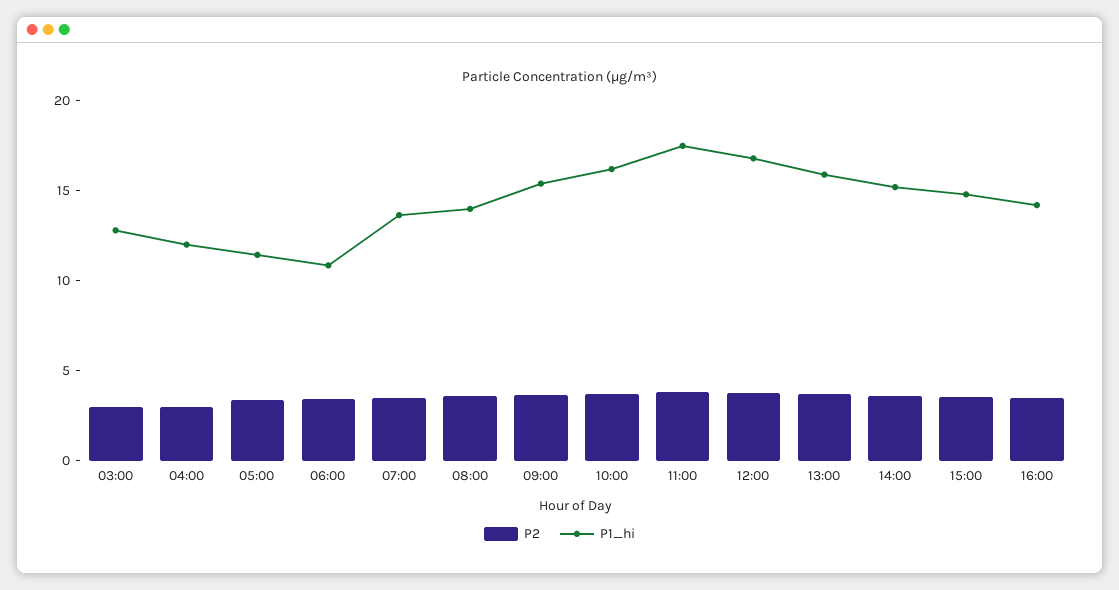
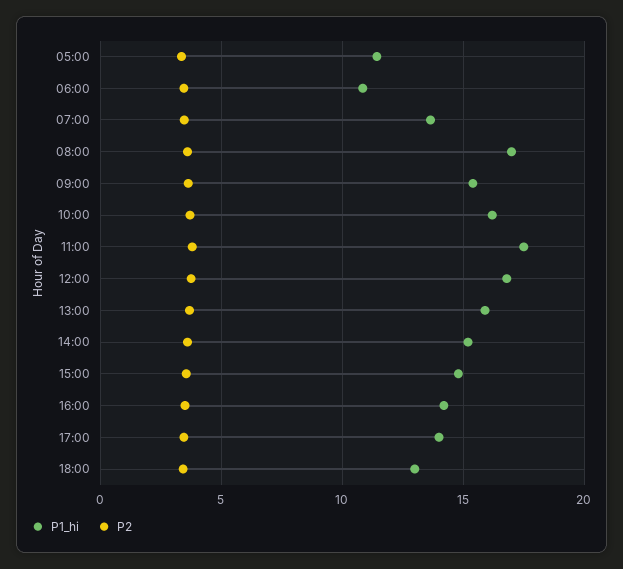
P2, 03:00: 3 -> none
P1_hi, 03:00: 13 -> none
P2, 04:00: 3 -> none
P1_hi, 04:00: 12 -> none
P1_hi, 08:00: 14 -> 17
P1_hi, 17:00: none -> 14
P2, 17:00: none -> 3.5
P1_hi, 18:00: none -> 13
P2, 18:00: none -> 3.5

